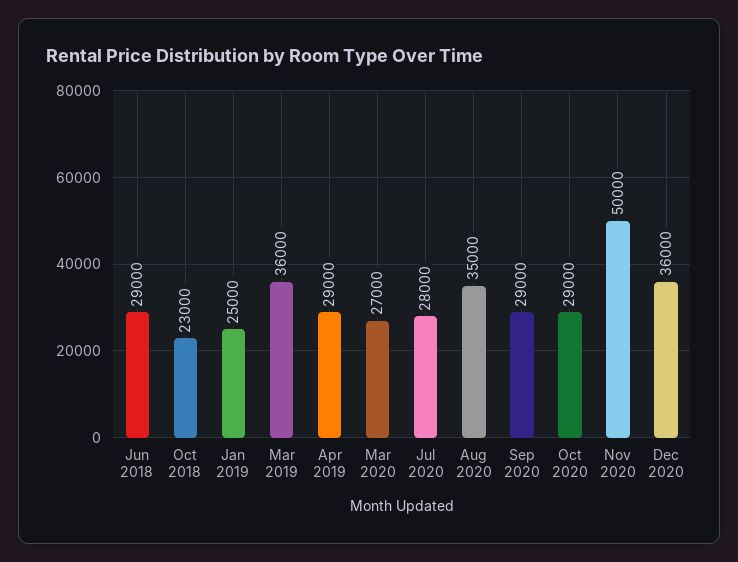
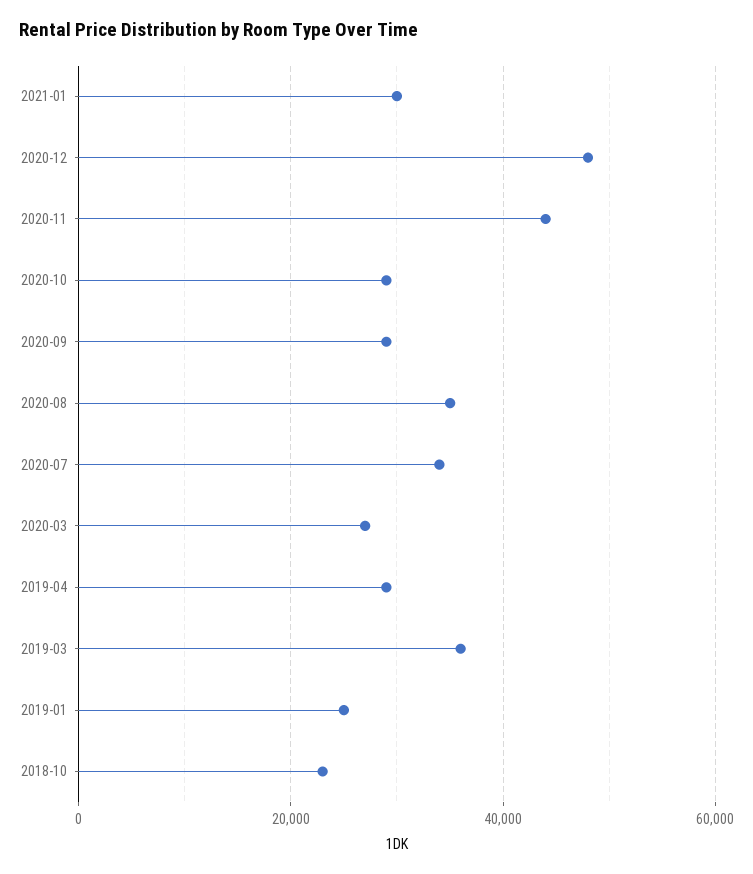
Jun 2018: 29000 -> none
Jul 2020: 28000 -> 34000
Nov 2020: 50000 -> 44000
Dec 2020: 36000 -> 48000
2021-01: none -> 30000

